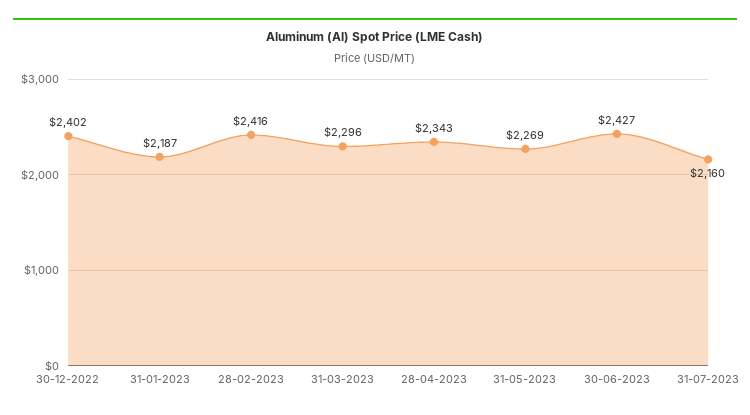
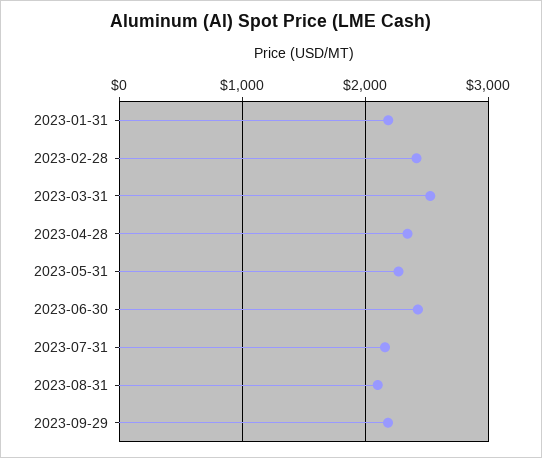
30-12-2022: 2402 -> none
31-03-2023: 2296 -> 2500
2023-08-31: none -> 2100
2023-09-29: none -> 2200

